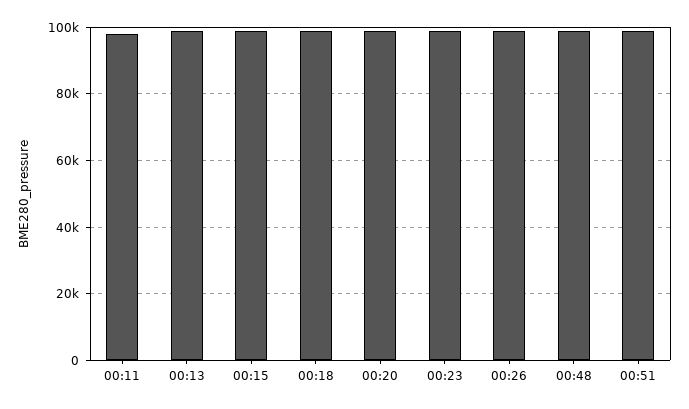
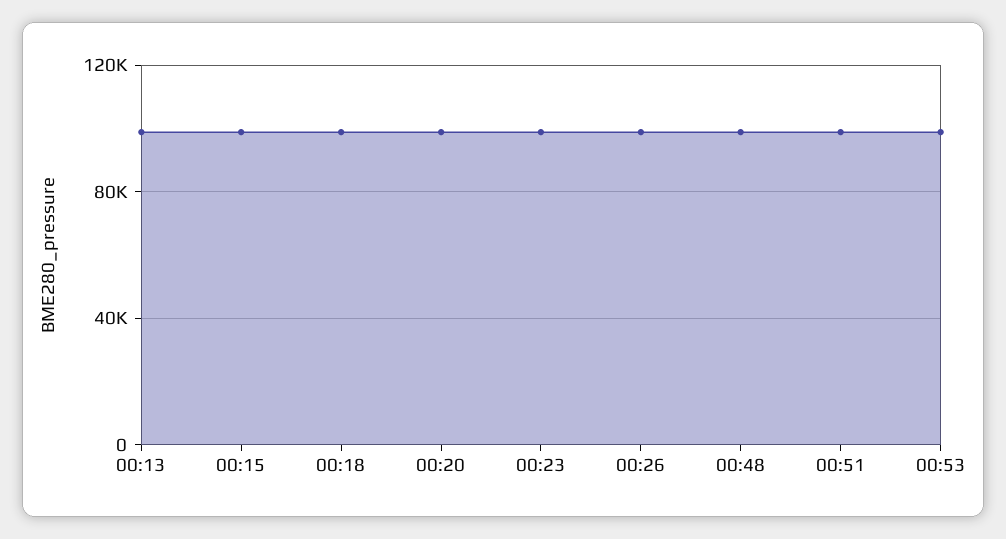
00:11: 98000 -> none
00:53: none -> 100000

